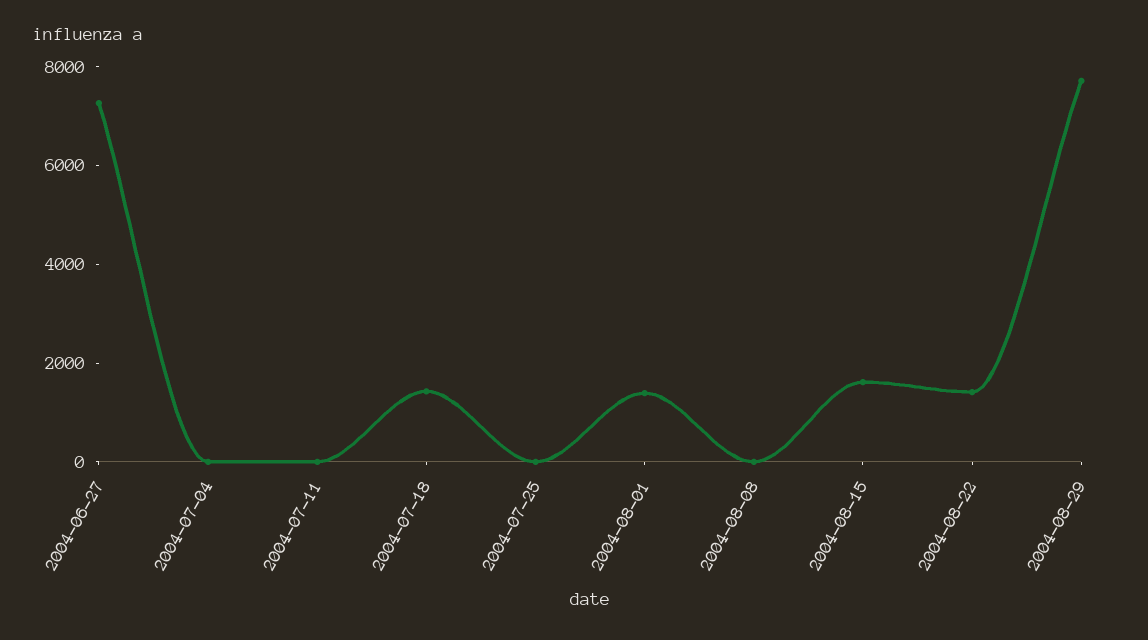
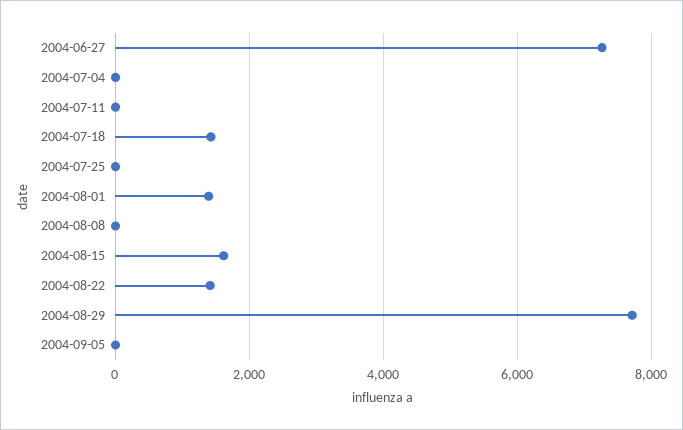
2004-09-05: none -> 0

